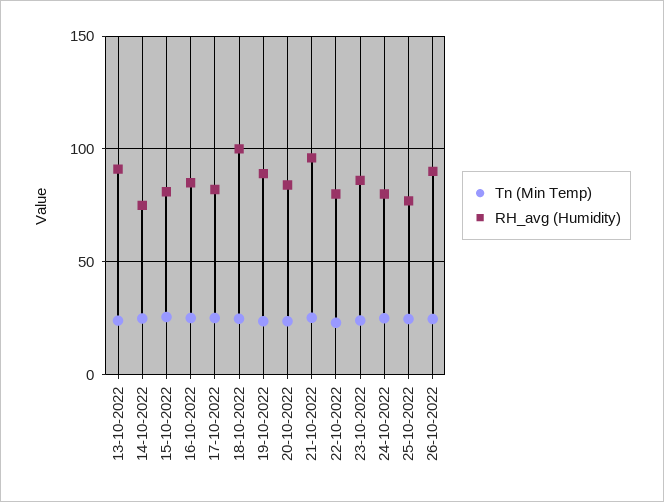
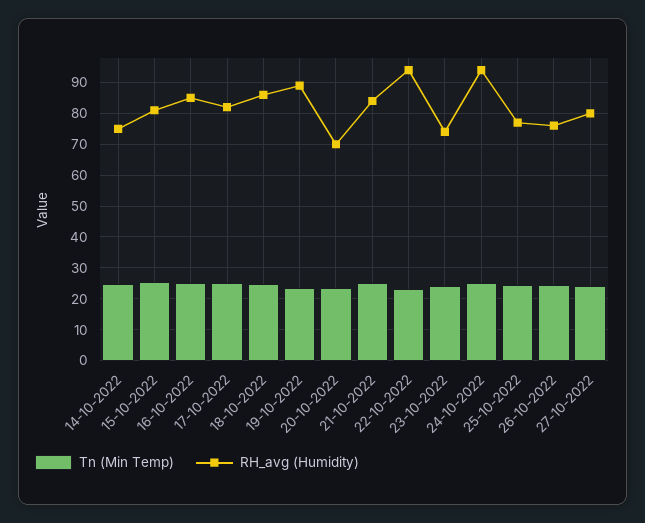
Tn (Min Temp), 13-10-2022: 25 -> none
RH_avg (Humidity), 13-10-2022: 90 -> none
RH_avg (Humidity), 18-10-2022: 100 -> 86
RH_avg (Humidity), 20-10-2022: 85 -> 70
RH_avg (Humidity), 21-10-2022: 95 -> 84
RH_avg (Humidity), 22-10-2022: 80 -> 94
RH_avg (Humidity), 23-10-2022: 85 -> 74
RH_avg (Humidity), 24-10-2022: 80 -> 94
RH_avg (Humidity), 26-10-2022: 90 -> 76
Tn (Min Temp), 27-10-2022: none -> 24
RH_avg (Humidity), 27-10-2022: none -> 80

